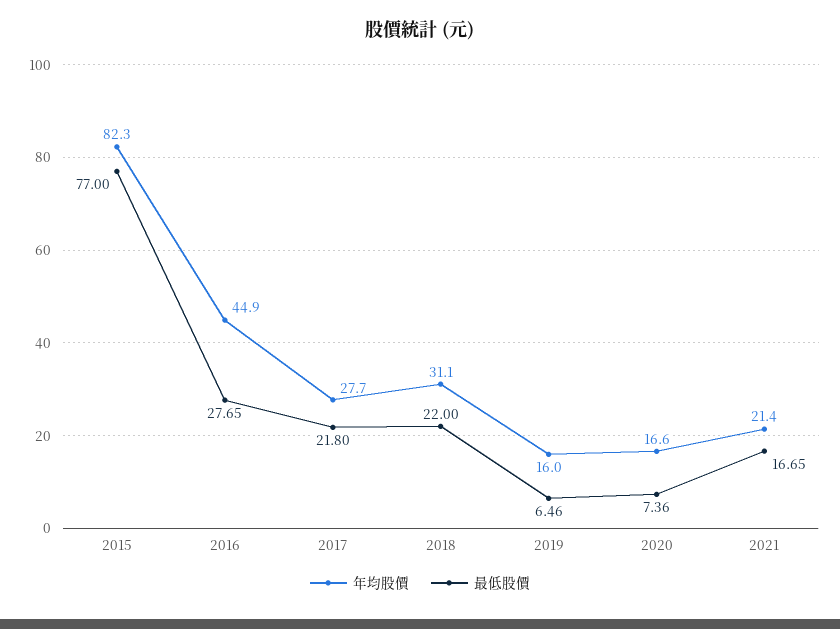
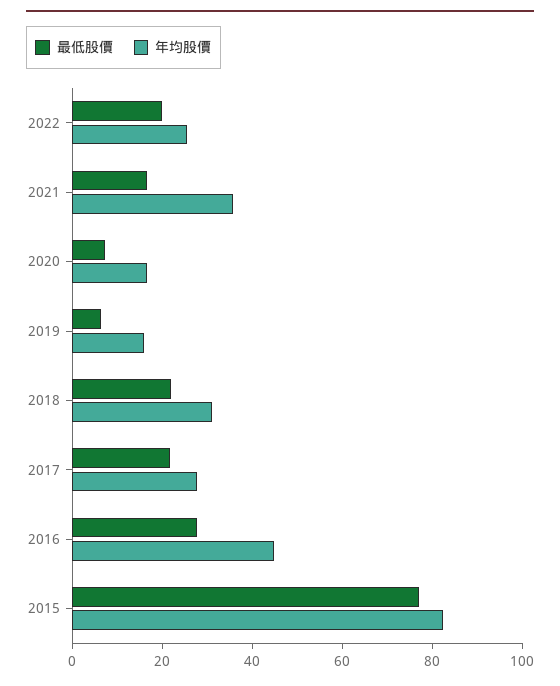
年均股價, 2021: 21.4 -> 35
最低股價, 2022: none -> 20
年均股價, 2022: none -> 25

